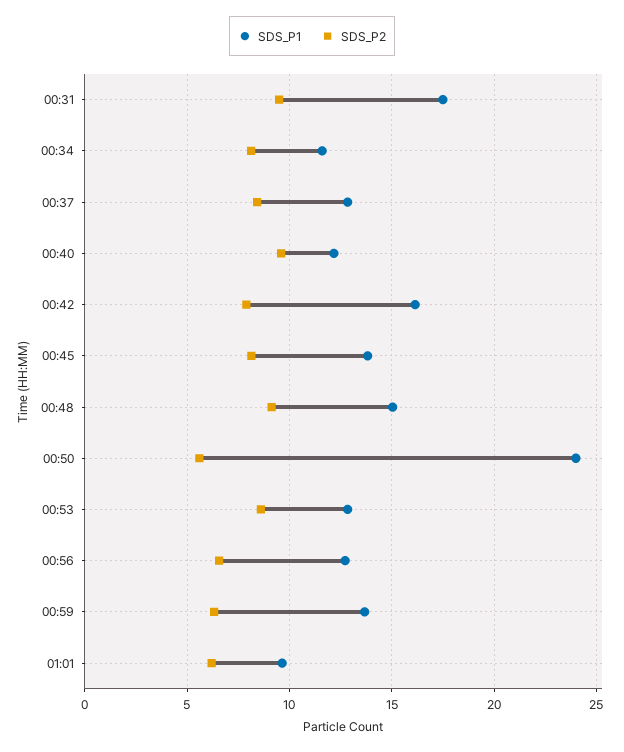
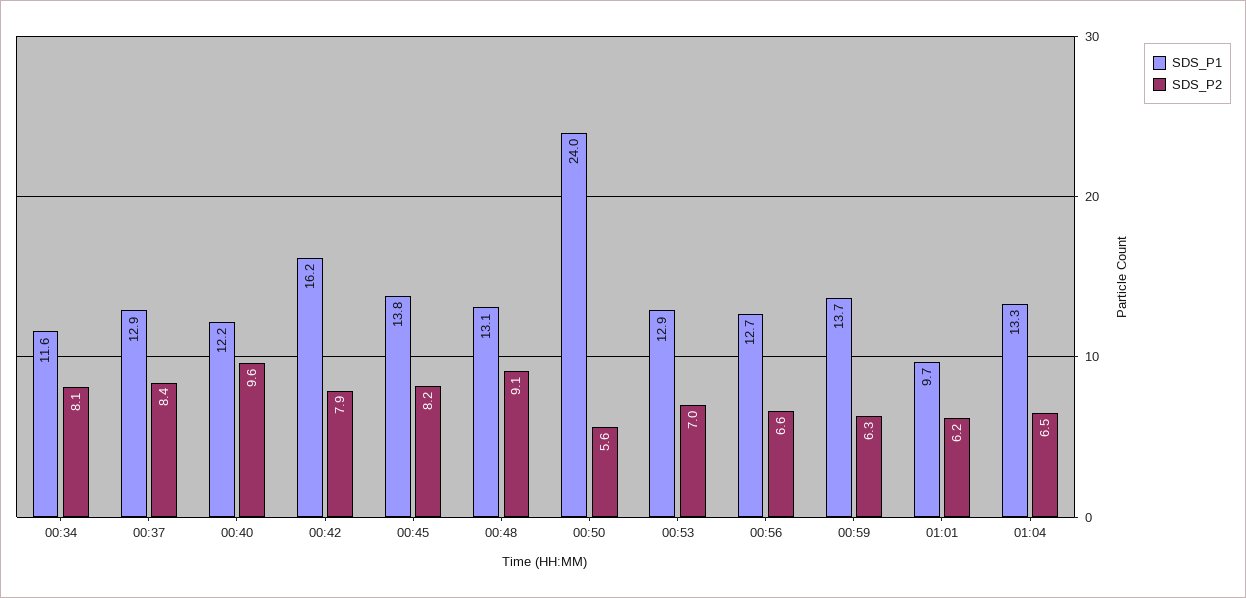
SDS_P1, 00:31: 17.5 -> none
SDS_P2, 00:31: 9.5 -> none
SDS_P1, 00:48: 15 -> 13.1
SDS_P2, 00:53: 8.5 -> 7
SDS_P1, 01:04: none -> 13.3
SDS_P2, 01:04: none -> 6.5

